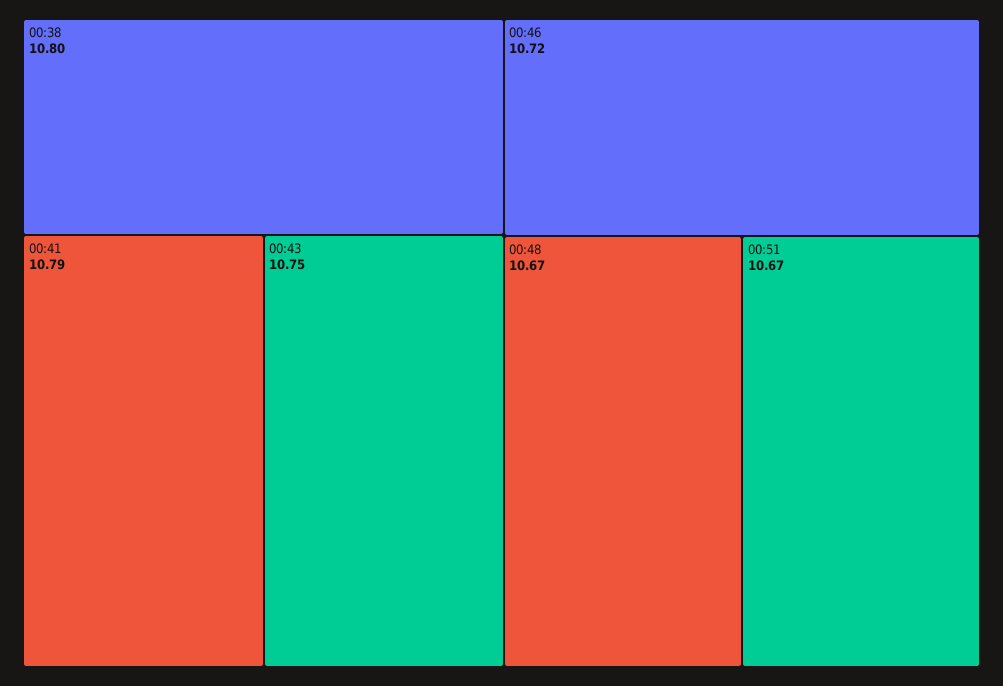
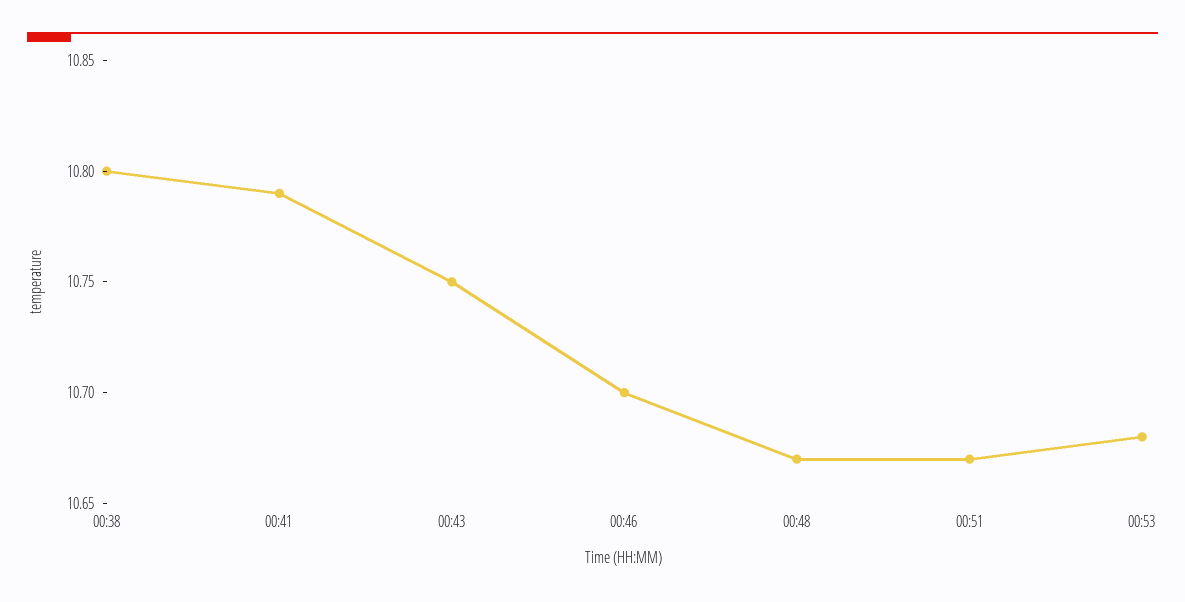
00:46: 10.72 -> 10.7
00:53: none -> 10.68

